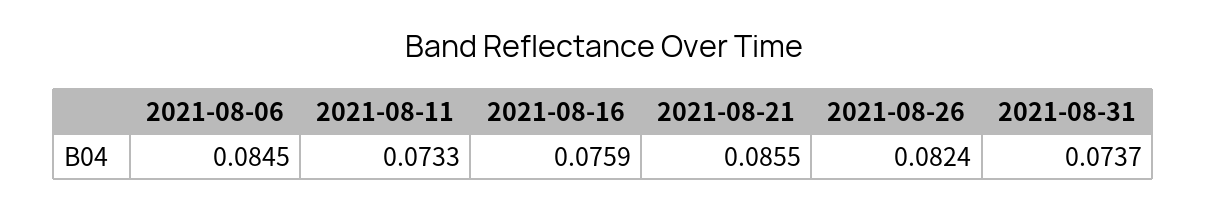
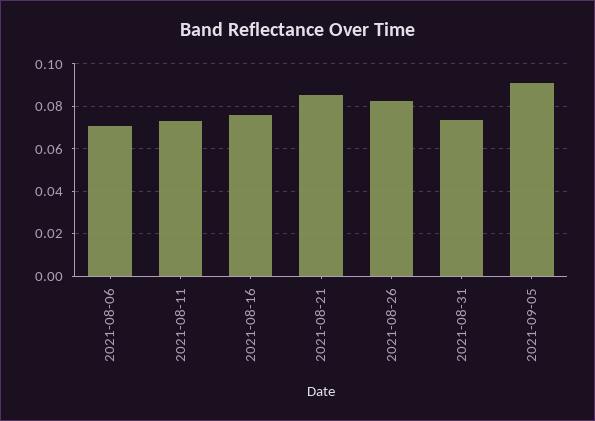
2021-08-06: 0.0845 -> 0.07
2021-09-05: none -> 0.09

